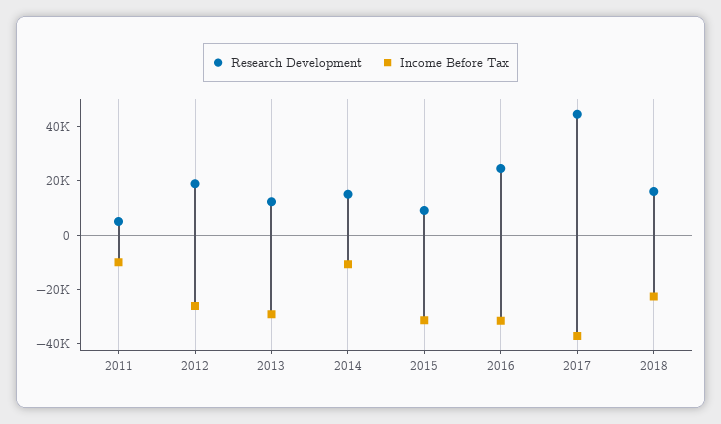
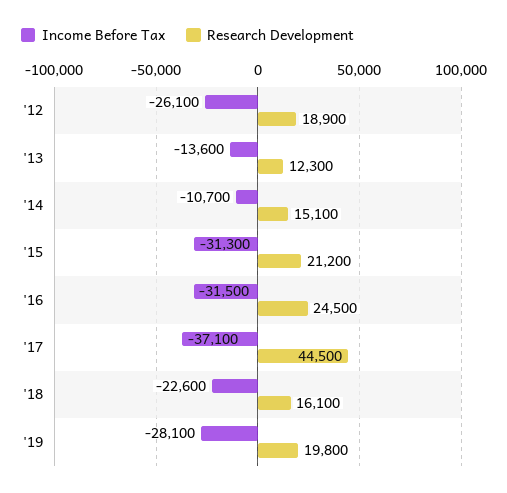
Research Development, 2011: 5000 -> none
Income Before Tax, 2011: -10000 -> none
Income Before Tax, 2013: -30000 -> -13600
Research Development, 2015: 10000 -> 21200
Income Before Tax, '19: none -> -28100
Research Development, '19: none -> 19800

